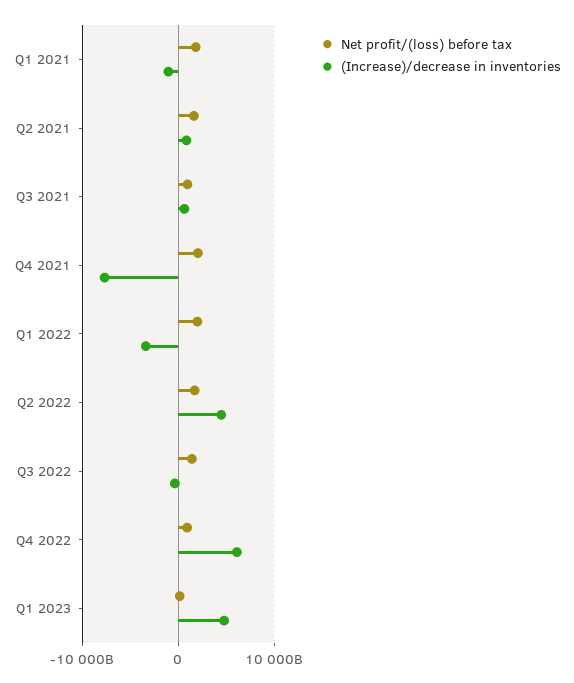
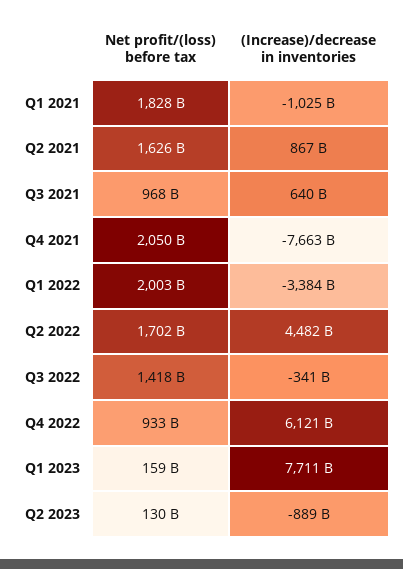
(Increase)/decrease in inventories, Q1 2023: 5000000000000 -> 7711000000000
Net profit/(loss) before tax, Q2 2023: none -> 130000000000
(Increase)/decrease in inventories, Q2 2023: none -> -889000000000

